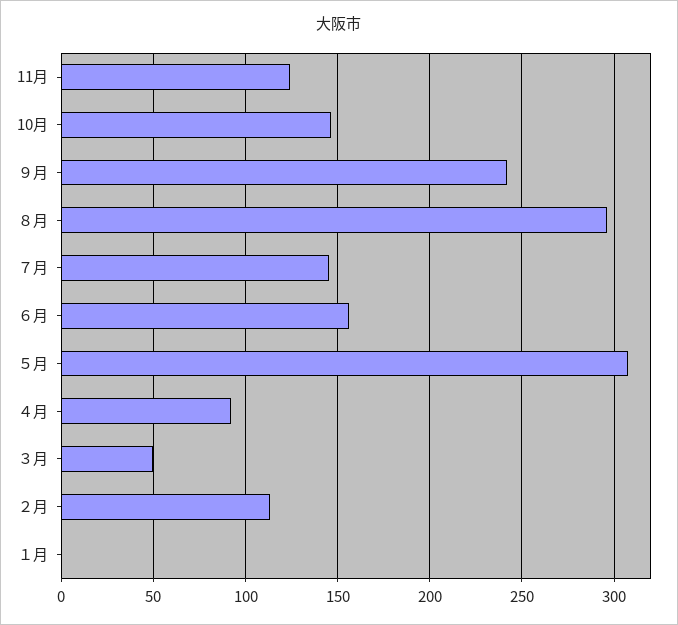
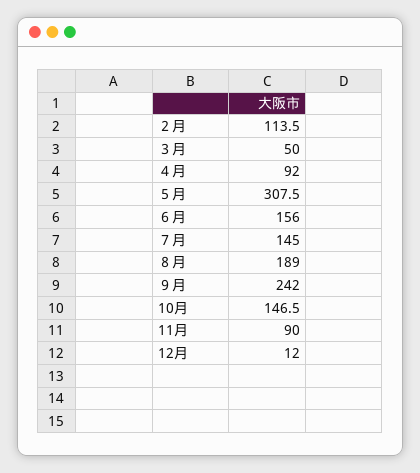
11月: 125 -> 90
８月: 295 -> 189
１月: 0 -> none
12月: none -> 12

